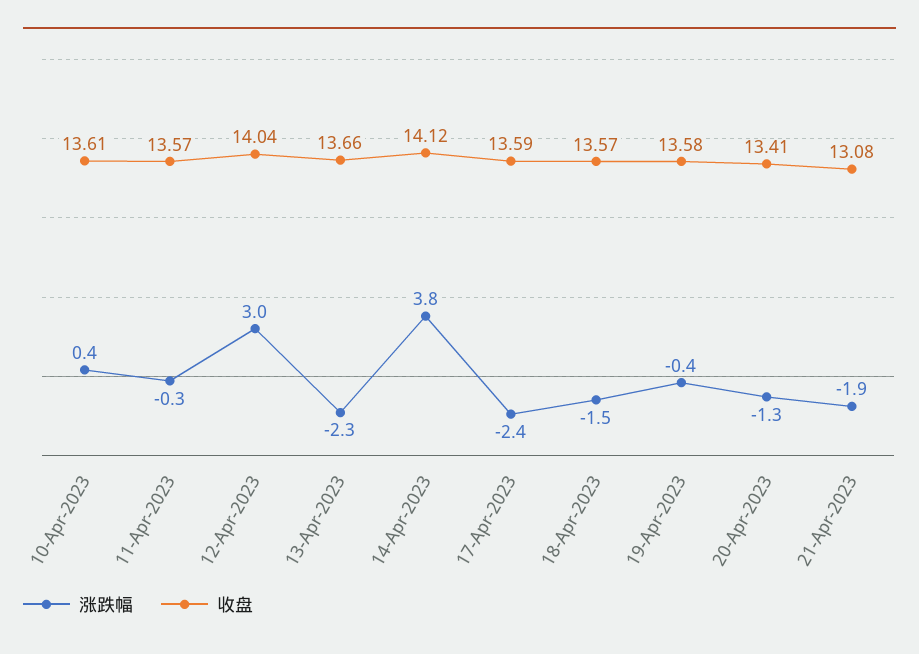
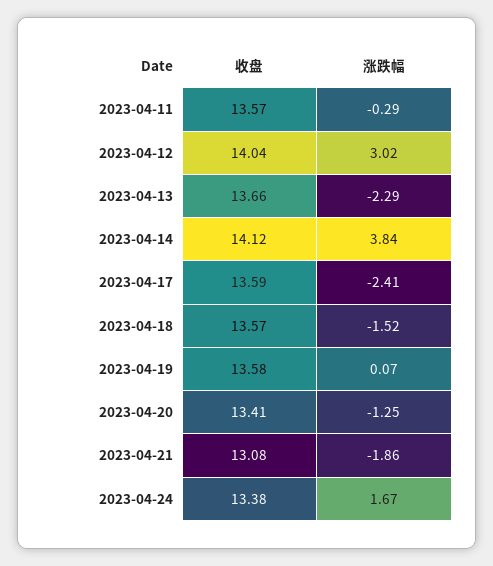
涨跌幅, 10-Apr-2023: 0.4 -> none
收盘, 10-Apr-2023: 13.61 -> none
涨跌幅, 19-Apr-2023: -0.4 -> 0.07
收盘, 2023-04-24: none -> 13.38
涨跌幅, 2023-04-24: none -> 1.67

